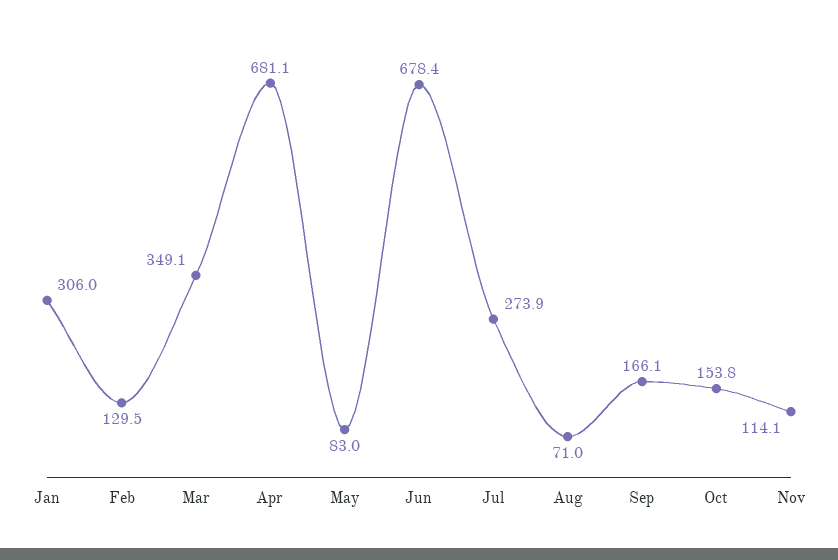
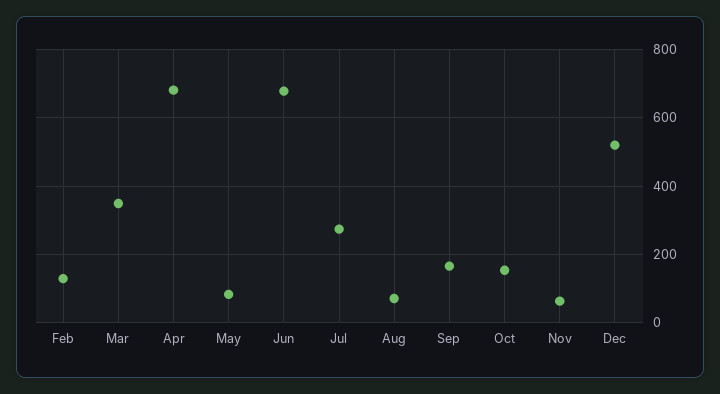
Jan: 306 -> none
Nov: 114.1 -> 60
Dec: none -> 520

